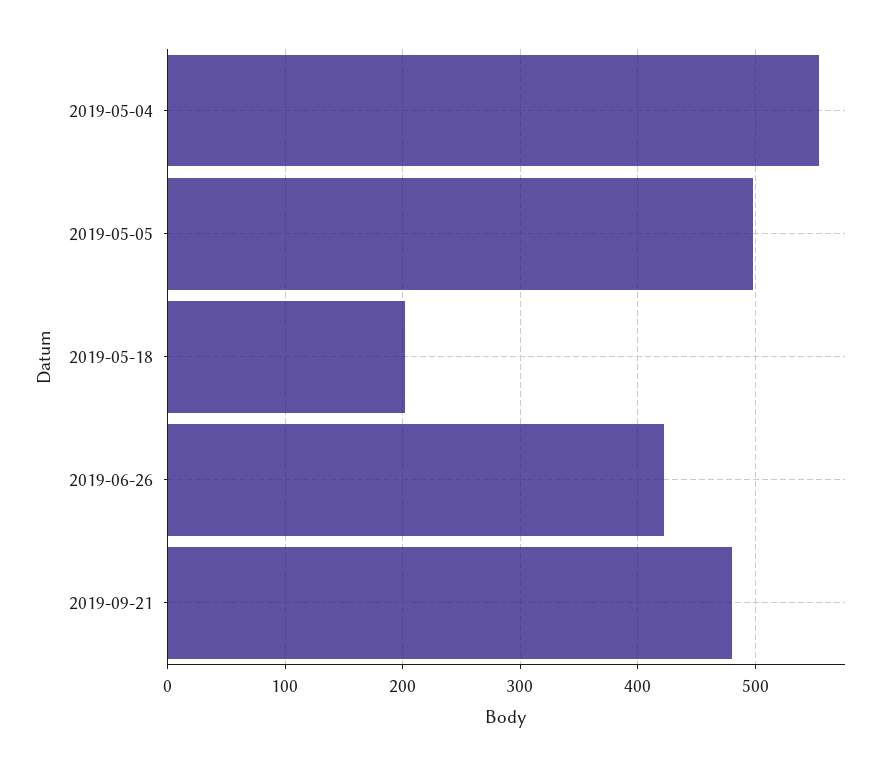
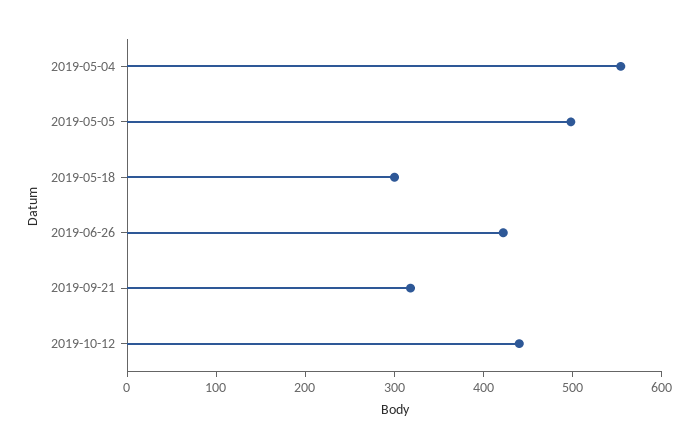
2019-05-18: 200 -> 300
2019-09-21: 480 -> 320
2019-10-12: none -> 440

